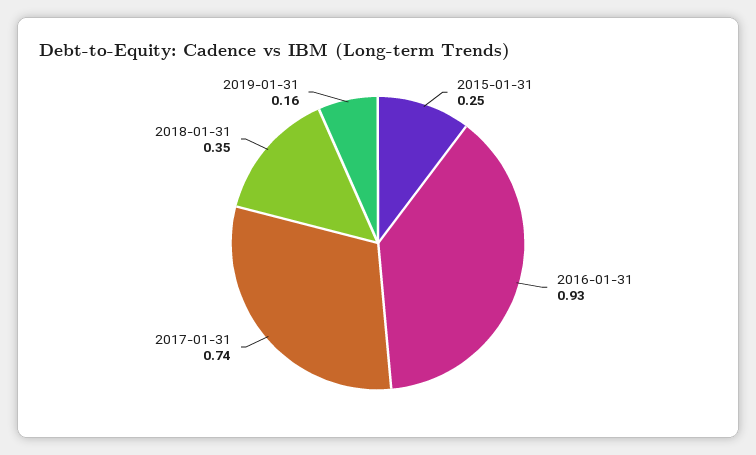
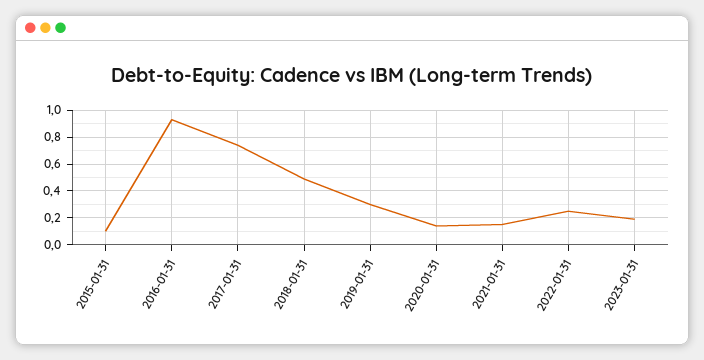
2015-01-31: 0.25 -> 0.1
2018-01-31: 0.35 -> 0.5
2019-01-31: 0.16 -> 0.3
2020-01-31: none -> 0.15
2021-01-31: none -> 0.15
2022-01-31: none -> 0.25
2023-01-31: none -> 0.2

